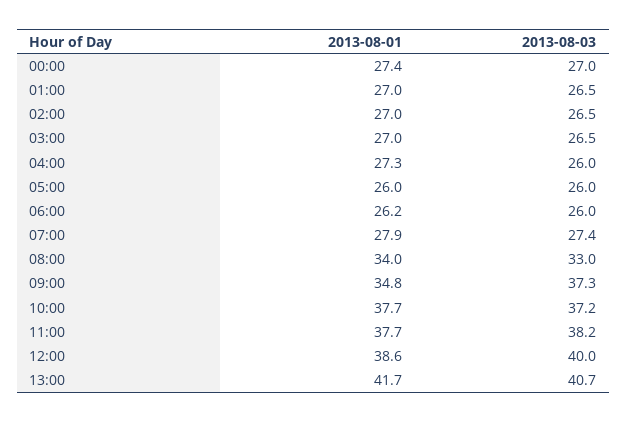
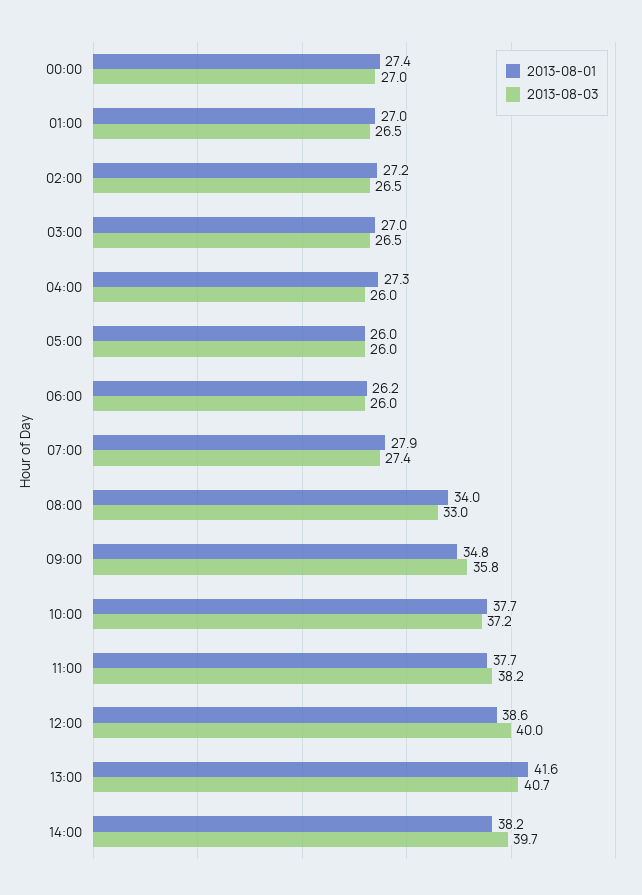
2013-08-01, 02:00: 27 -> 27.2
2013-08-03, 09:00: 37.3 -> 35.8
2013-08-01, 13:00: 41.7 -> 41.6
2013-08-01, 14:00: none -> 38.2
2013-08-03, 14:00: none -> 39.7

